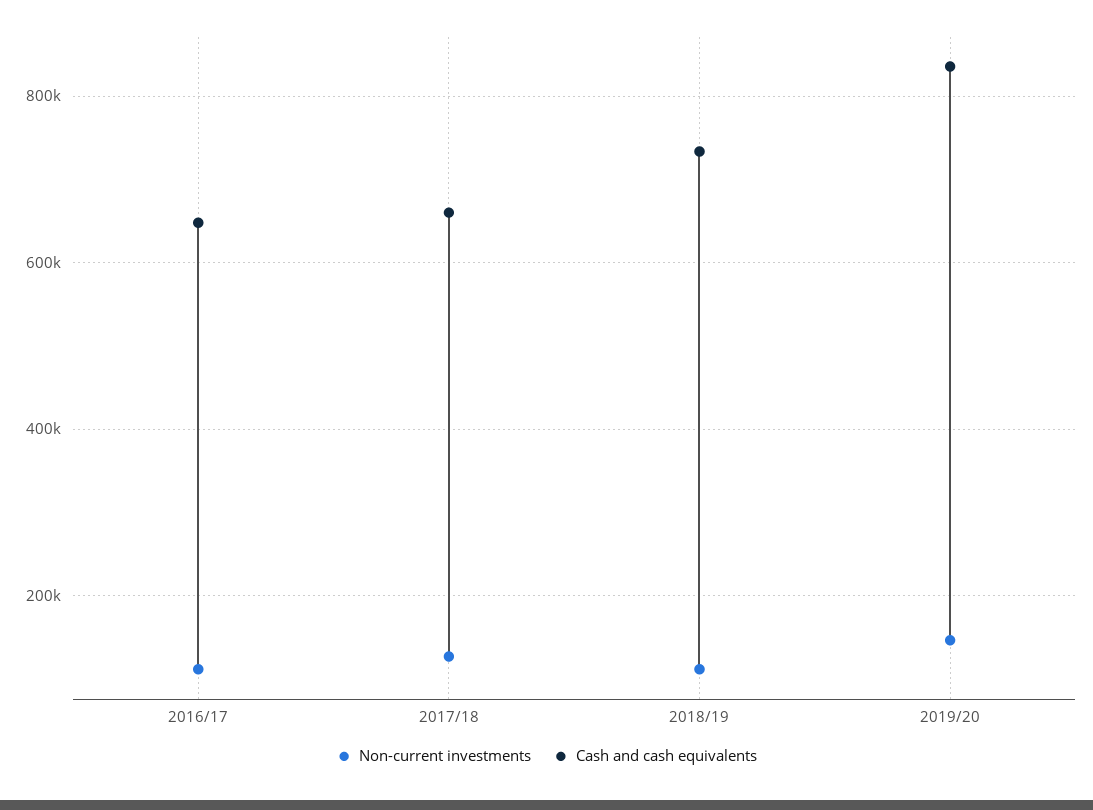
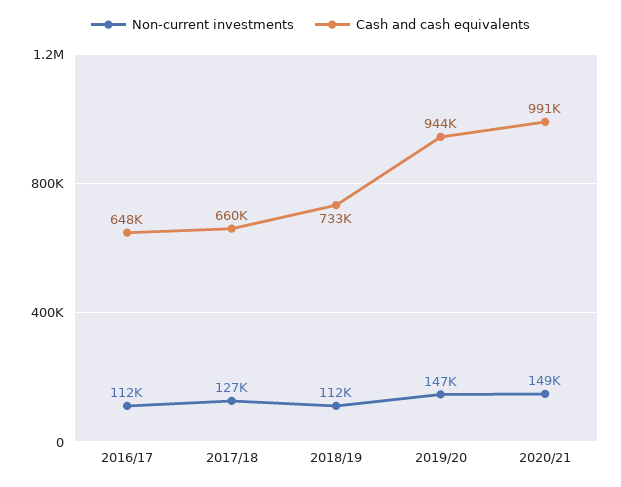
Cash and cash equivalents, 2019/20: 840000 -> 944000
Non-current investments, 2020/21: none -> 149000
Cash and cash equivalents, 2020/21: none -> 991000

